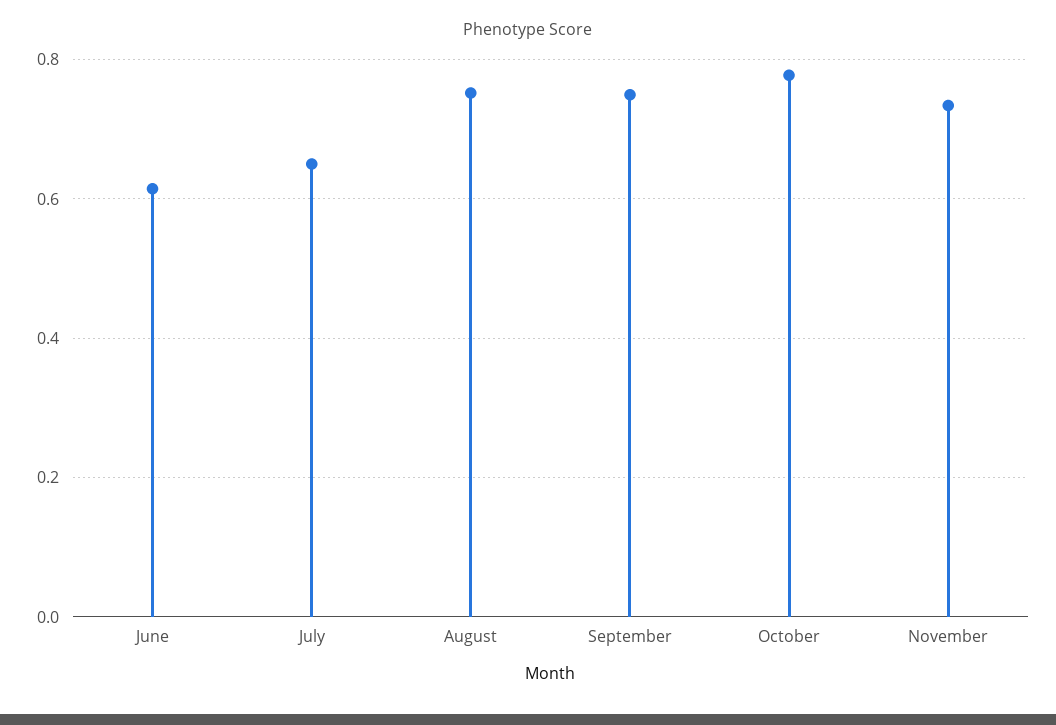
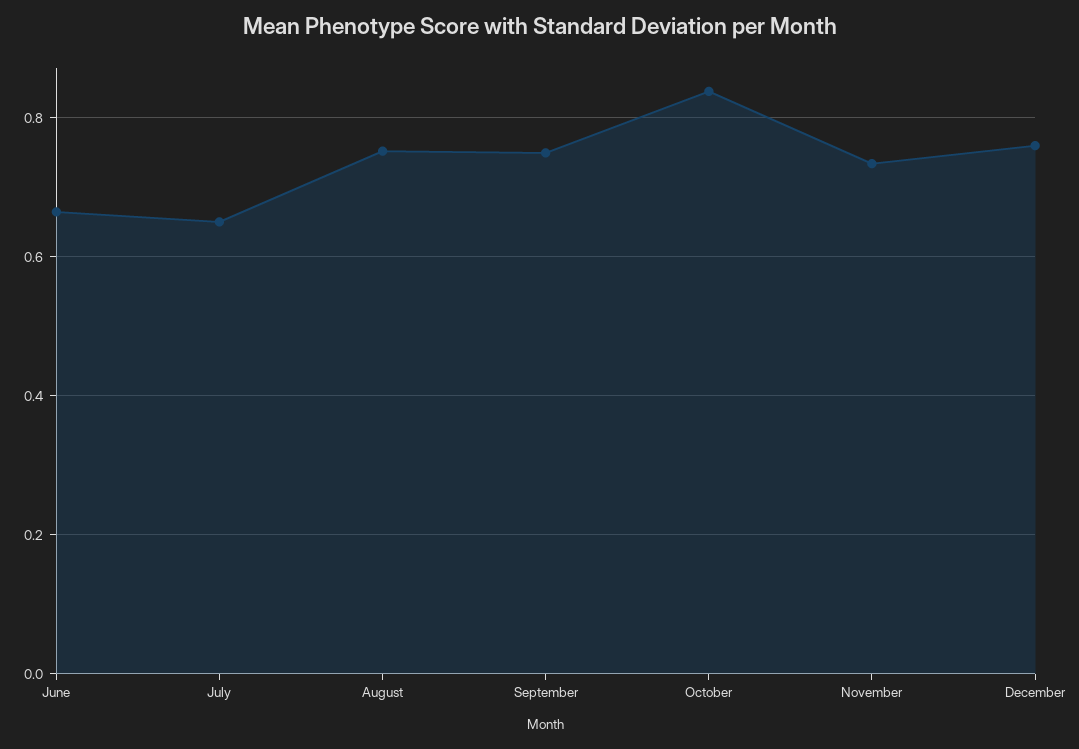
June: 0.62 -> 0.66
October: 0.78 -> 0.84
December: none -> 0.76

